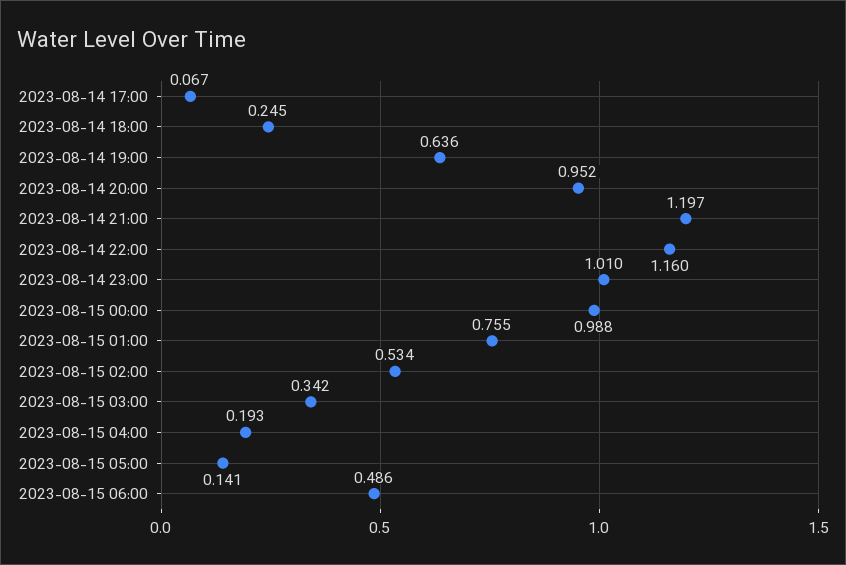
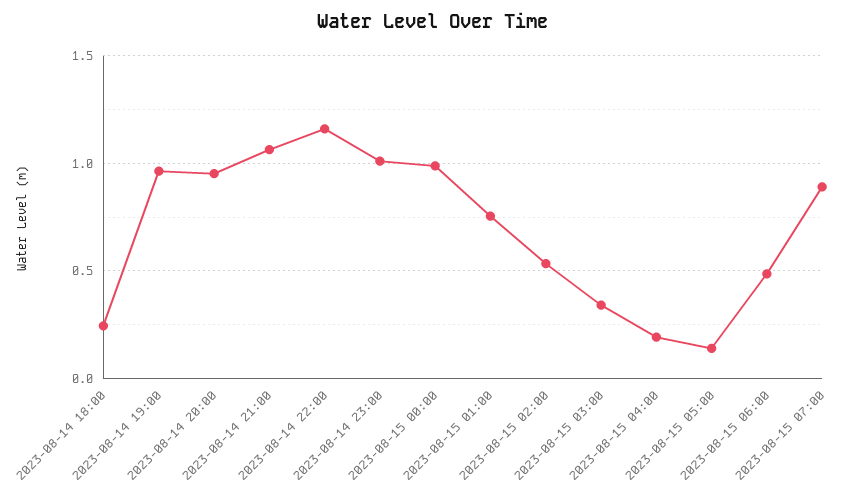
2023-08-14 17:00: 0.067 -> none
2023-08-14 19:00: 0.636 -> 0.95
2023-08-14 21:00: 1.197 -> 1.05
2023-08-15 07:00: none -> 0.9

